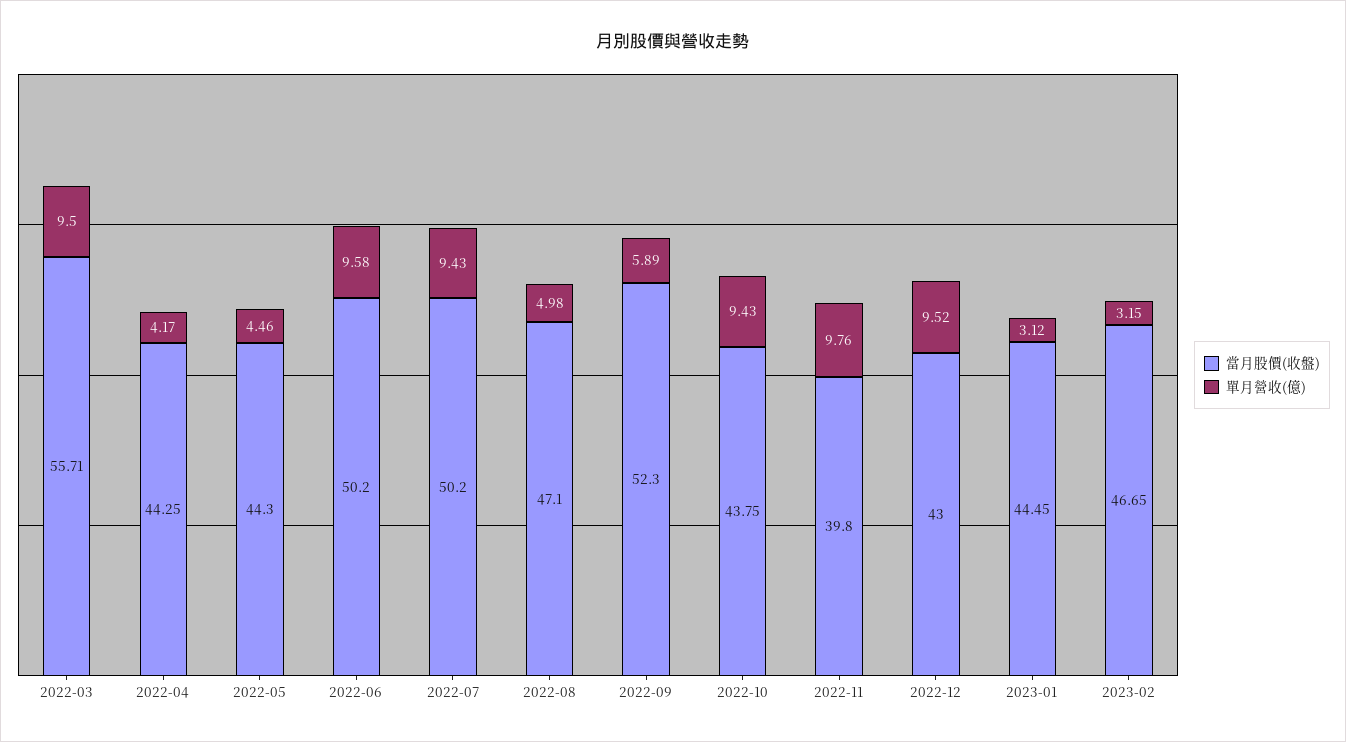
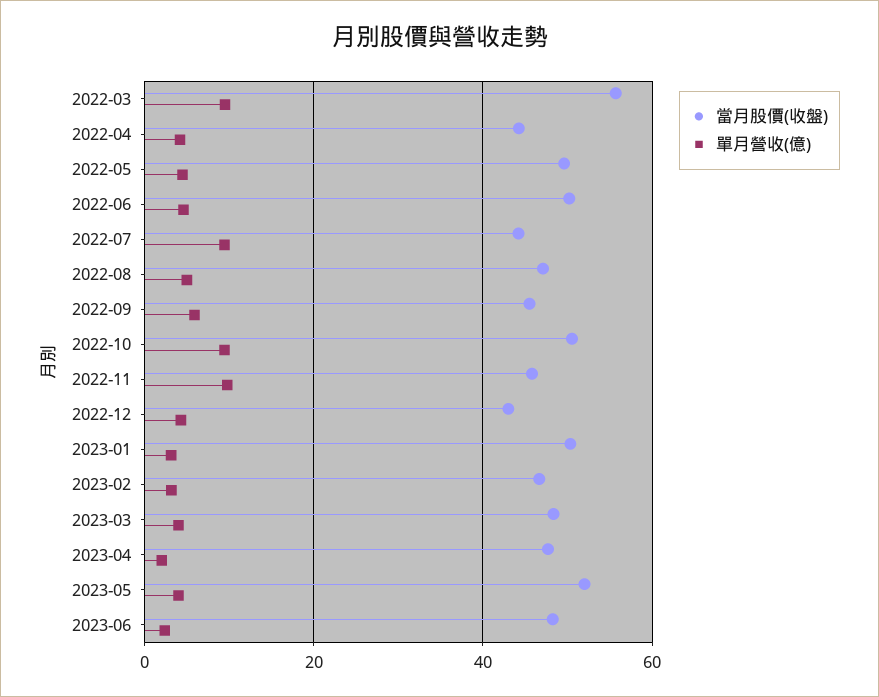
當月股價(收盤), 2022-05: 44.3 -> 50
單月營收(億), 2022-06: 9.58 -> 4
當月股價(收盤), 2022-07: 50.2 -> 44
當月股價(收盤), 2022-09: 52.3 -> 46
當月股價(收盤), 2022-10: 43.75 -> 50
當月股價(收盤), 2022-11: 39.8 -> 46
單月營收(億), 2022-12: 9.52 -> 4
當月股價(收盤), 2023-01: 44.45 -> 50
當月股價(收盤), 2023-03: none -> 48
單月營收(億), 2023-03: none -> 4
當月股價(收盤), 2023-04: none -> 48
單月營收(億), 2023-04: none -> 2
當月股價(收盤), 2023-05: none -> 52
單月營收(億), 2023-05: none -> 4
當月股價(收盤), 2023-06: none -> 48
單月營收(億), 2023-06: none -> 2

